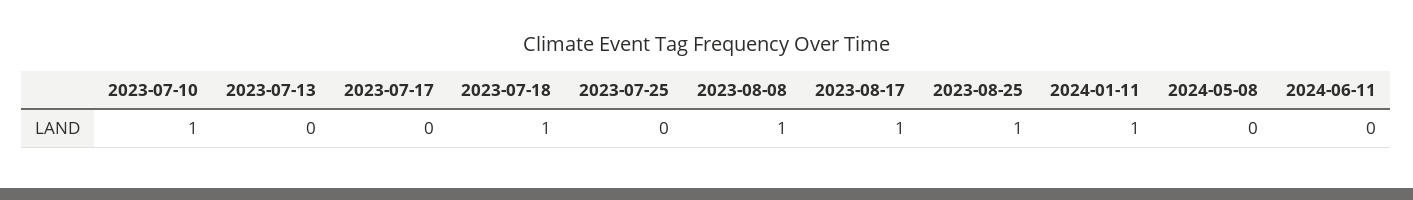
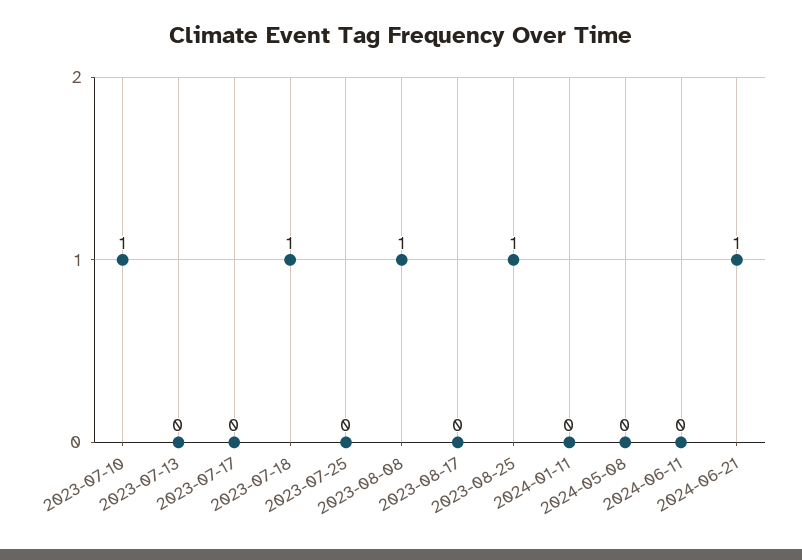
2023-08-17: 1 -> 0
2024-01-11: 1 -> 0
2024-06-21: none -> 1

